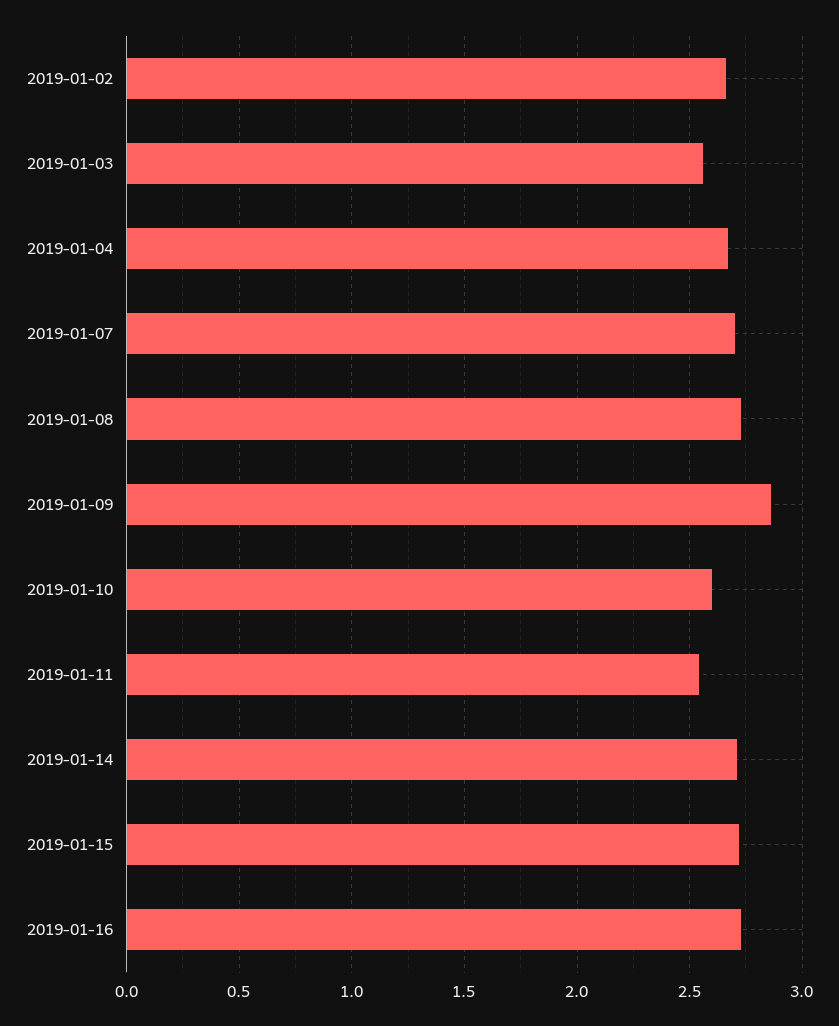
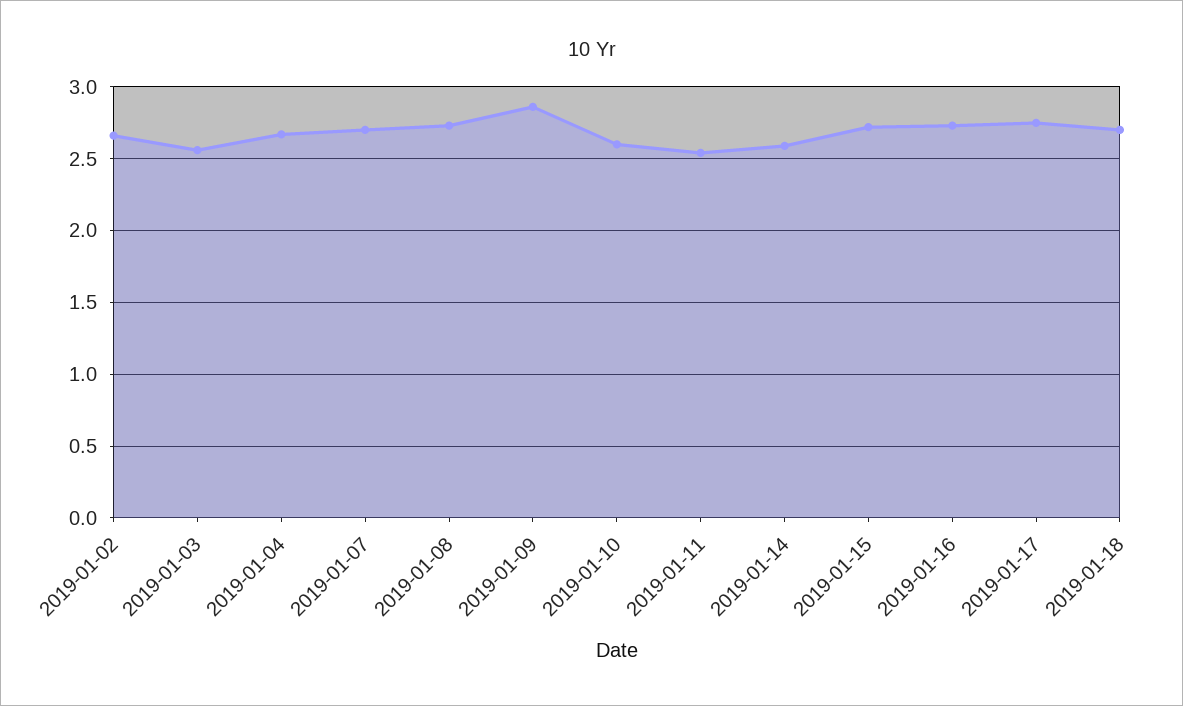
2019-01-14: 2.7 -> 2.6
2019-01-17: none -> 2.75
2019-01-18: none -> 2.7

